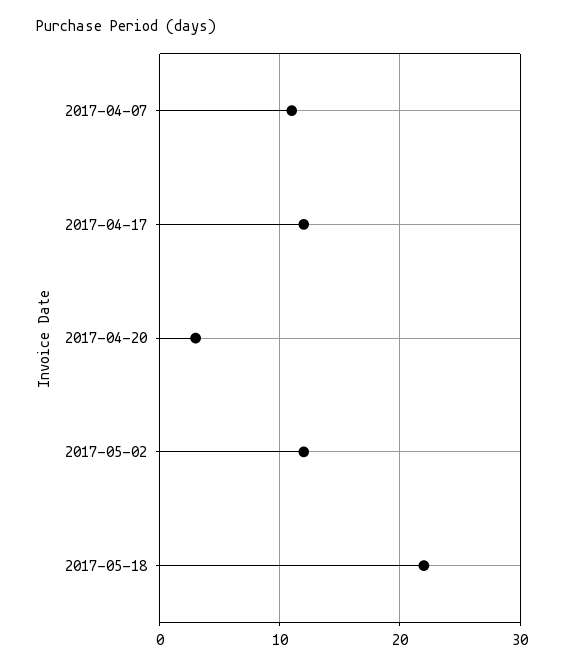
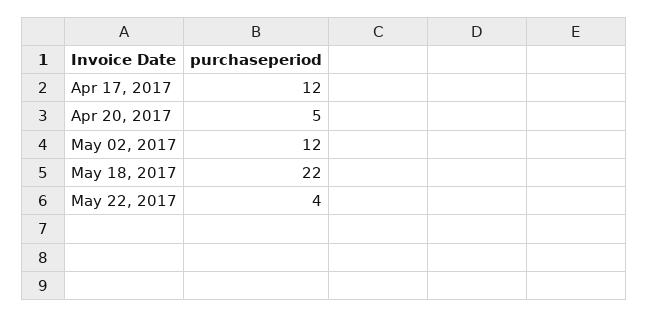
2017-04-07: 11 -> none
2017-04-20: 3 -> 5
May 22, 2017: none -> 4

